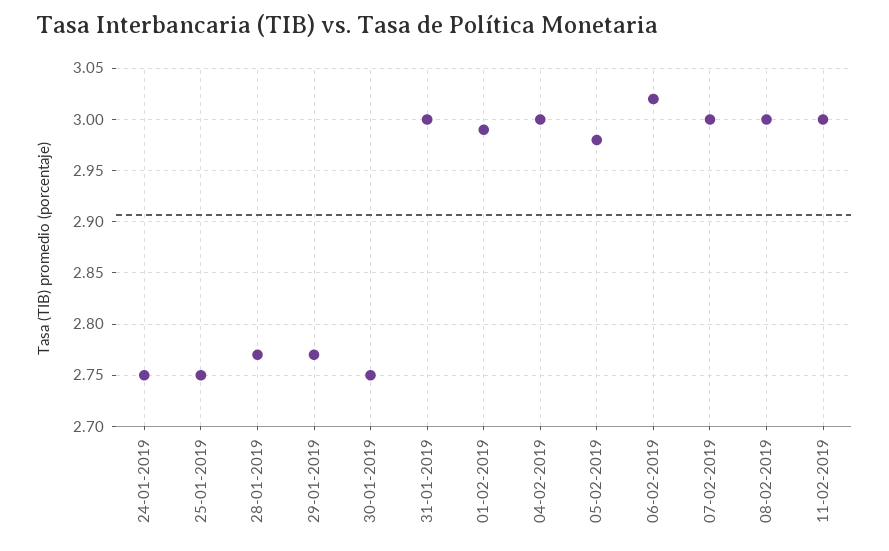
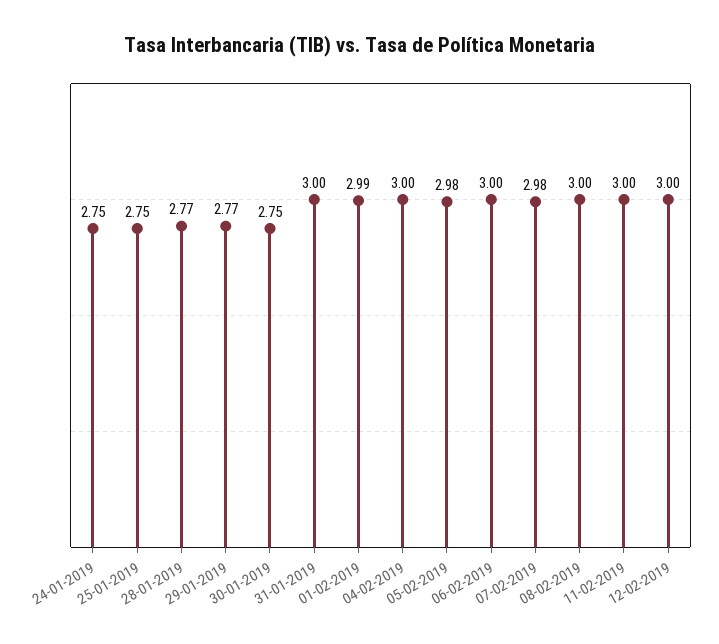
06-02-2019: 3.02 -> 3
07-02-2019: 3 -> 2.98
12-02-2019: none -> 3

